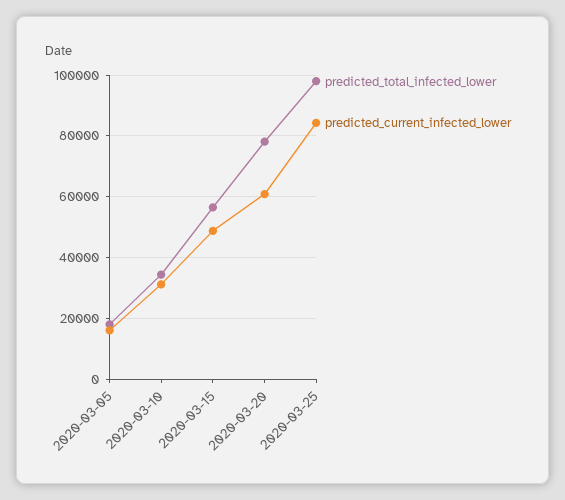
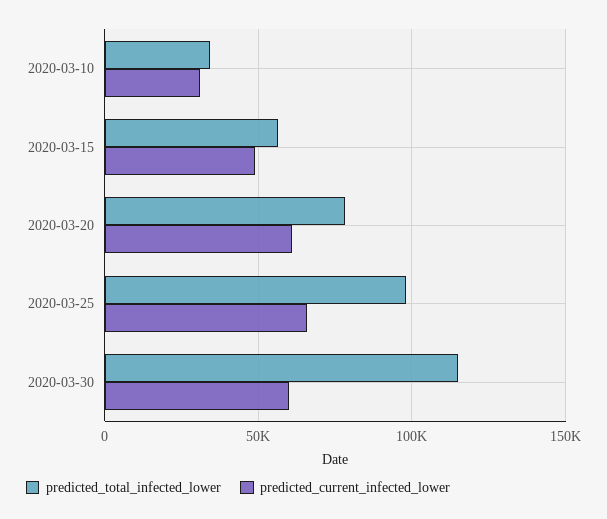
predicted_total_infected_lower, 2020-03-05: 18000 -> none
predicted_current_infected_lower, 2020-03-05: 16000 -> none
predicted_current_infected_lower, 2020-03-25: 84000 -> 65000
predicted_total_infected_lower, 2020-03-30: none -> 115000
predicted_current_infected_lower, 2020-03-30: none -> 60000

